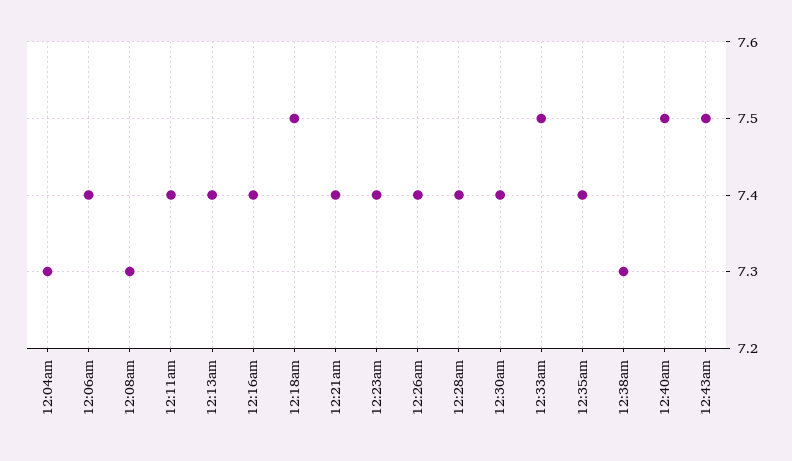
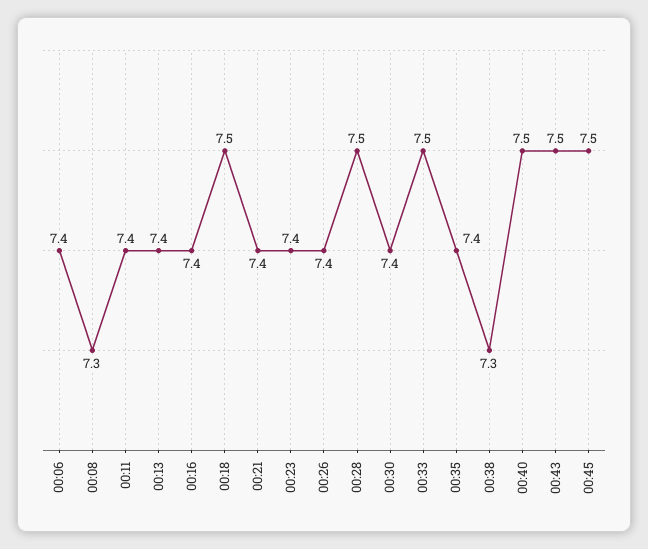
12:04am: 7.3 -> none
12:28am: 7.4 -> 7.5
00:45: none -> 7.5

